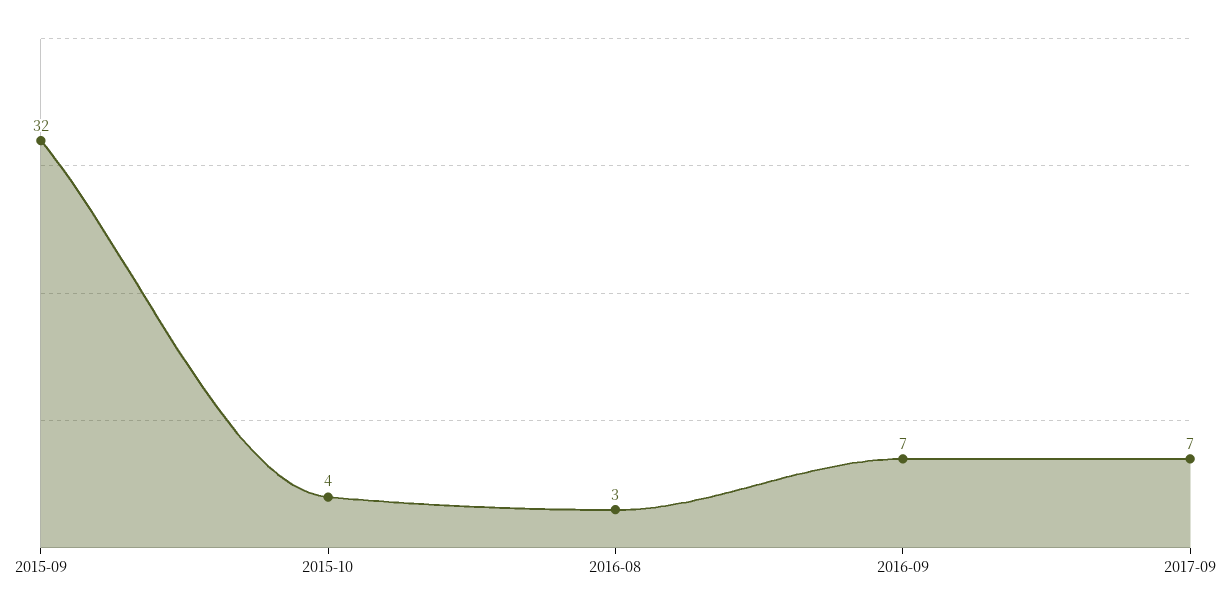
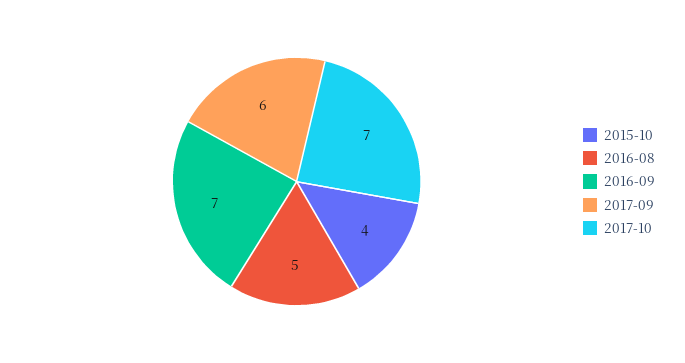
2015-09: 32 -> none
2016-08: 3 -> 5
2017-09: 7 -> 6
2017-10: none -> 7

